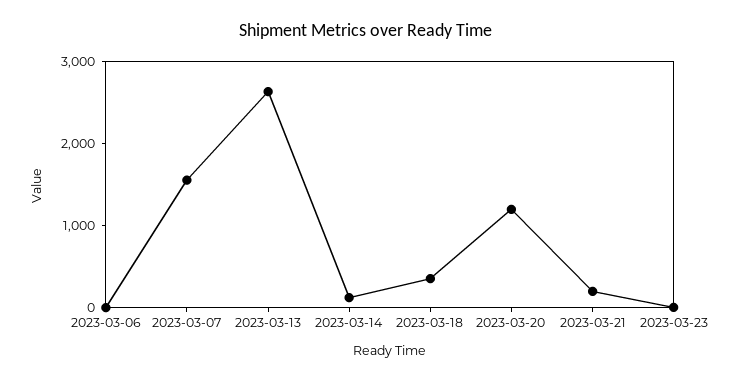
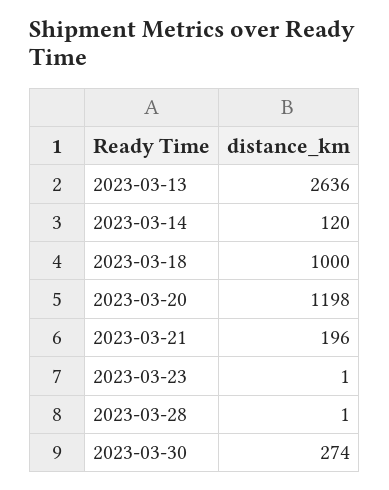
2023-03-06: 0 -> none
2023-03-07: 1600 -> none
2023-03-18: 400 -> 1000
2023-03-28: none -> 1
2023-03-30: none -> 274

